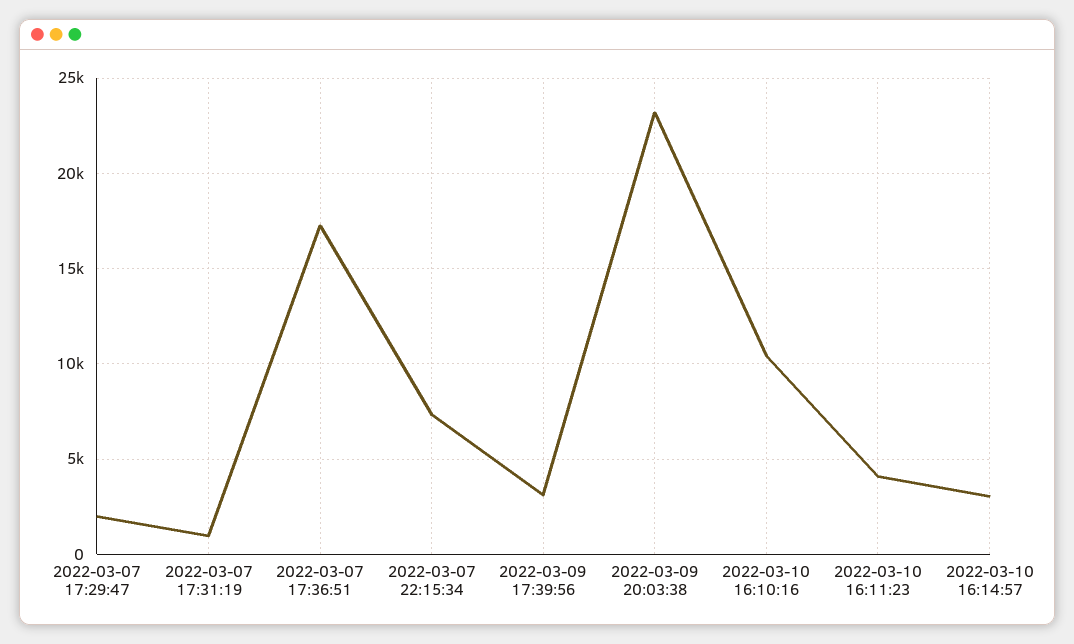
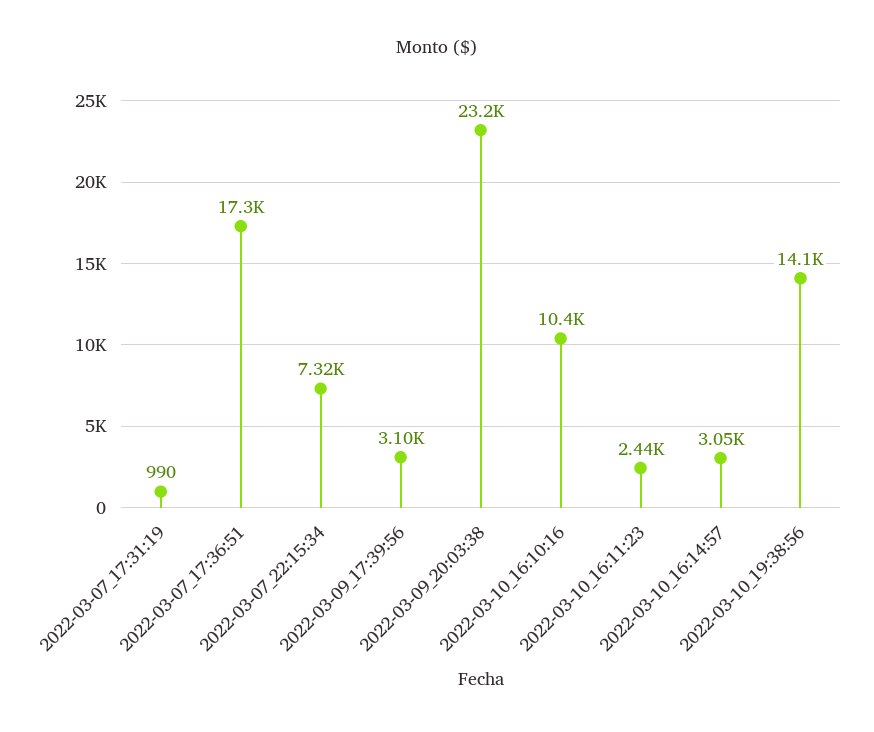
2022-03-07 17:29:47: 2000 -> none
2022-03-10 16:11:23: 4000 -> 2440
2022-03-10_19:38:56: none -> 14100

